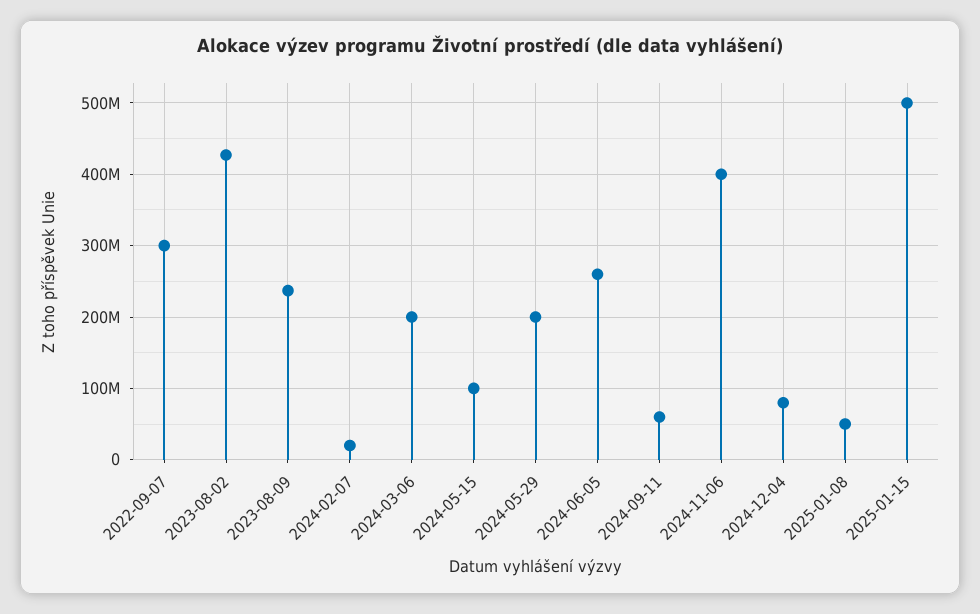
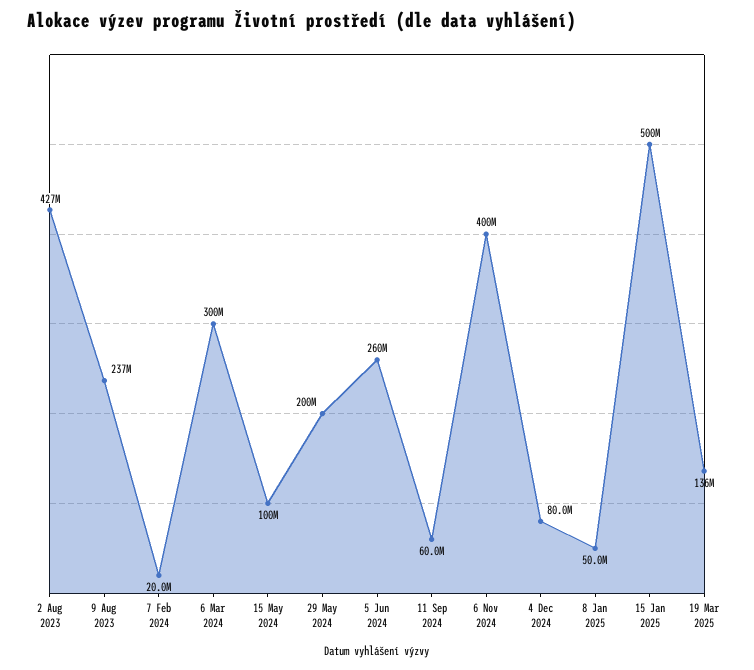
2022-09-07: 300000000 -> none
2024-03-06: 200000000 -> 300000000
19 Mar 2025: none -> 136000000

